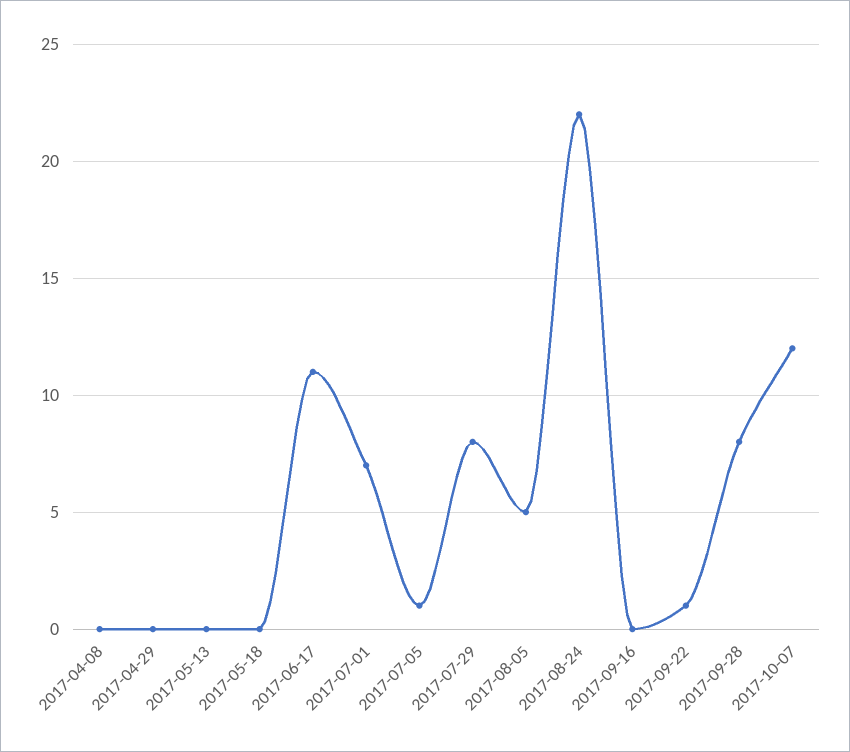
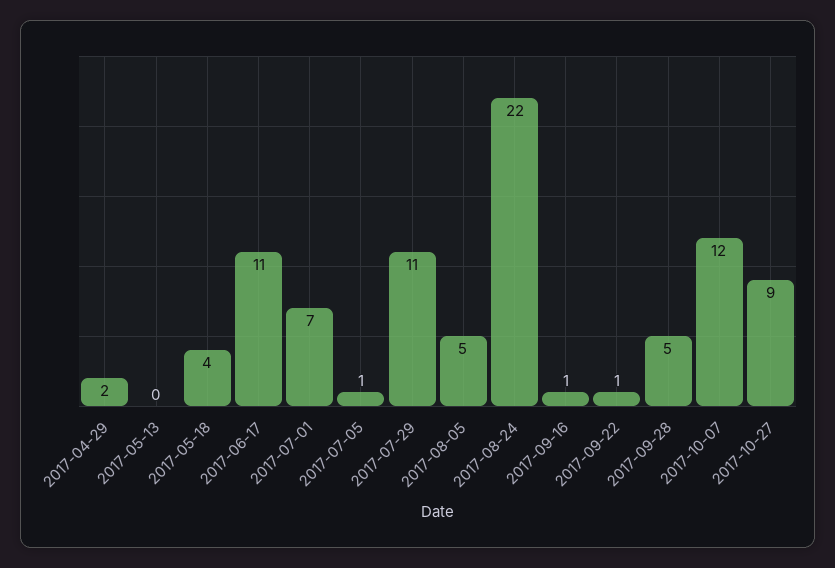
2017-04-08: 0 -> none
2017-04-29: 0 -> 2
2017-05-18: 0 -> 4
2017-07-29: 8 -> 11
2017-09-16: 0 -> 1
2017-09-28: 8 -> 5
2017-10-27: none -> 9

